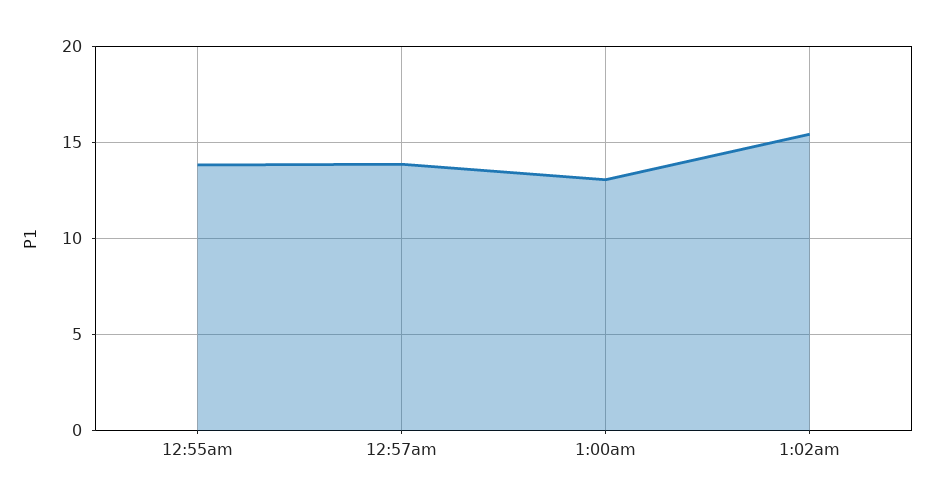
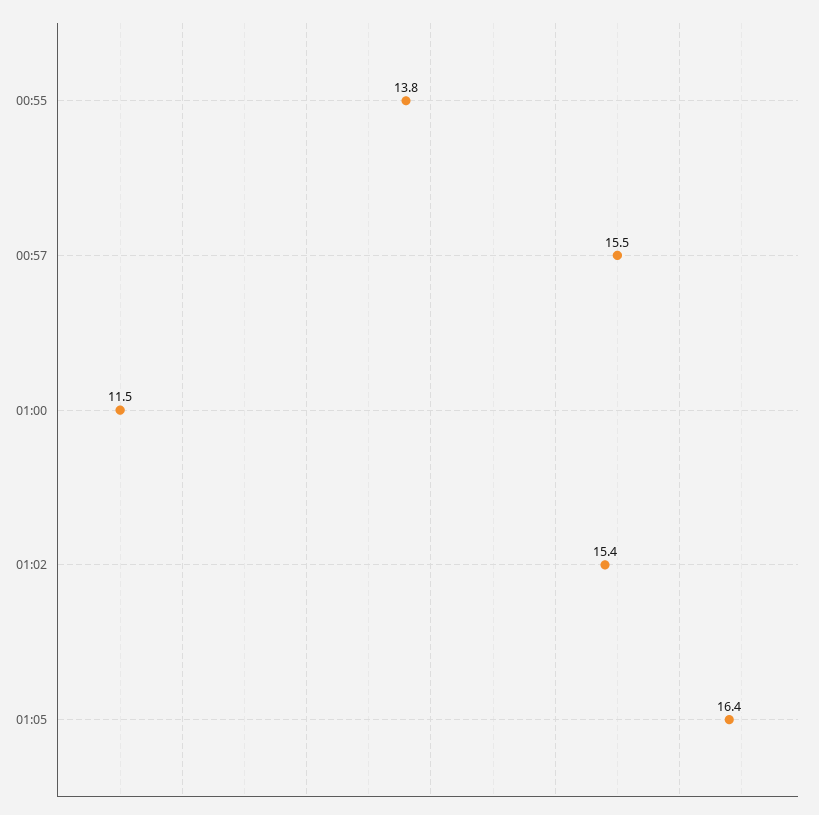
12:57am: 14 -> 15.5
1:00am: 13 -> 11.5
01:05: none -> 16.4

